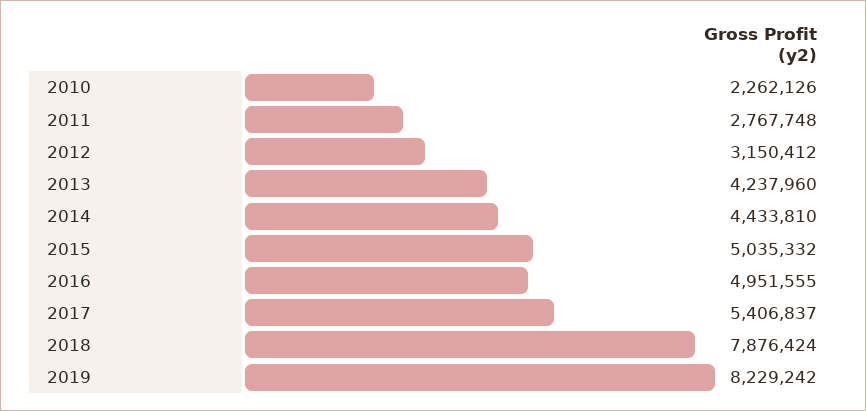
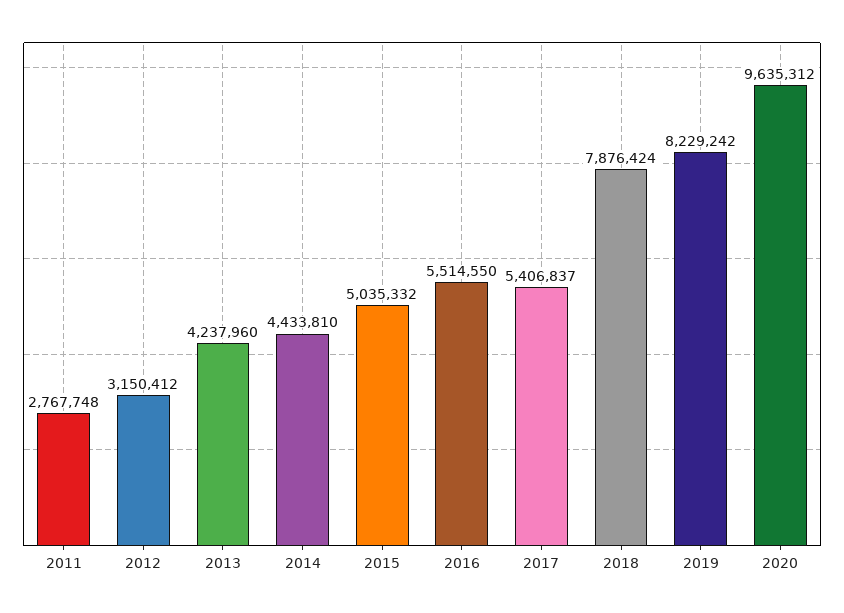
2010: 2262126 -> none
2016: 4951555 -> 5514550
2020: none -> 9635312

